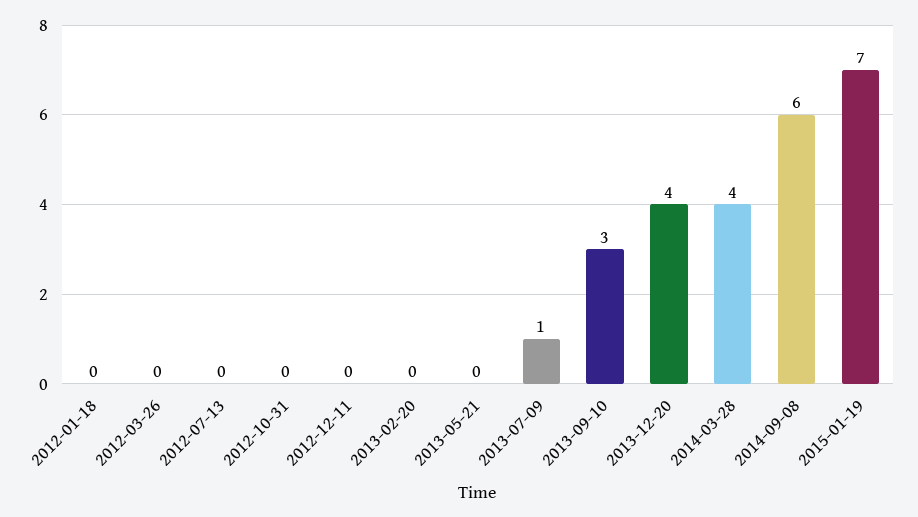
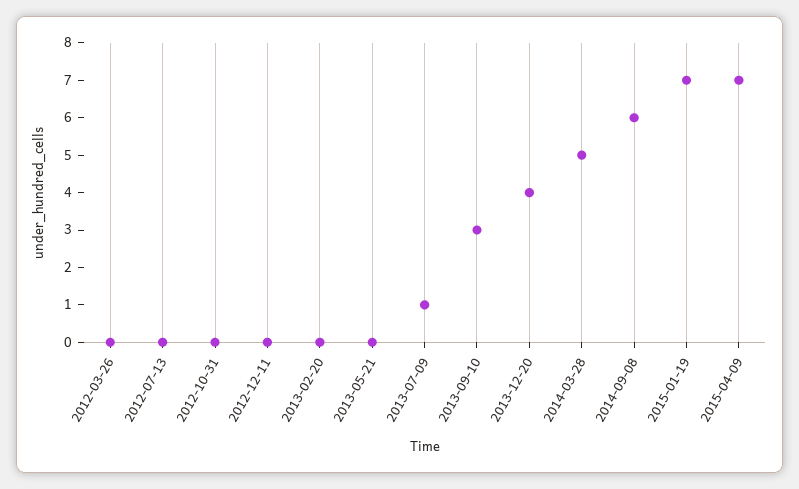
2012-01-18: 0 -> none
2014-03-28: 4 -> 5
2015-04-09: none -> 7

